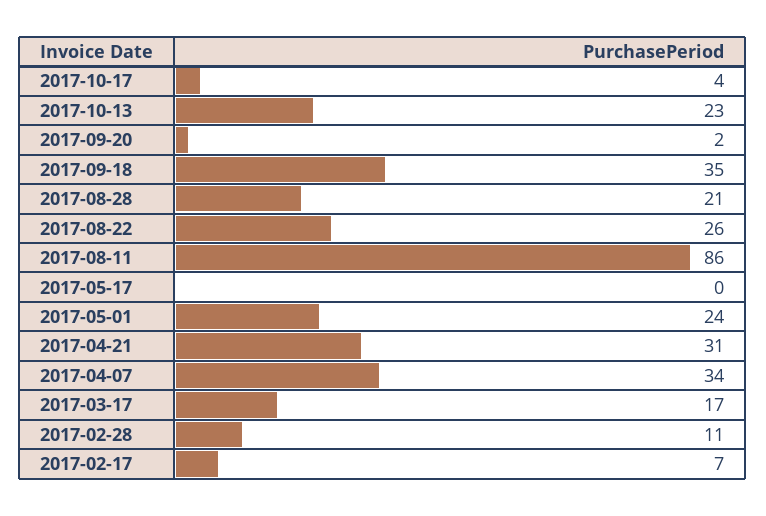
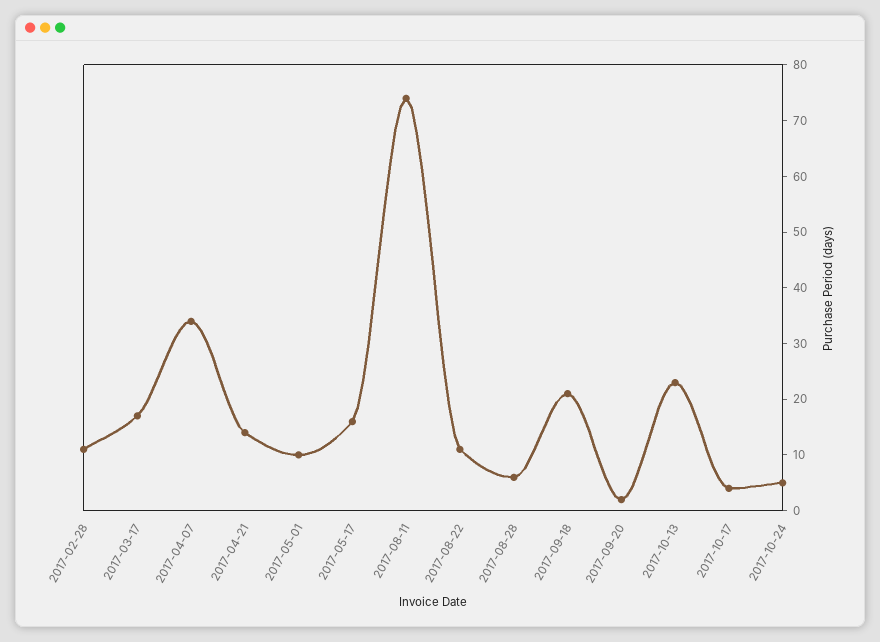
2017-09-18: 35 -> 20
2017-08-28: 21 -> 5
2017-08-22: 26 -> 10
2017-08-11: 86 -> 75
2017-05-17: 0 -> 15
2017-05-01: 24 -> 10
2017-04-21: 31 -> 15
2017-02-17: 7 -> none
2017-10-24: none -> 5

